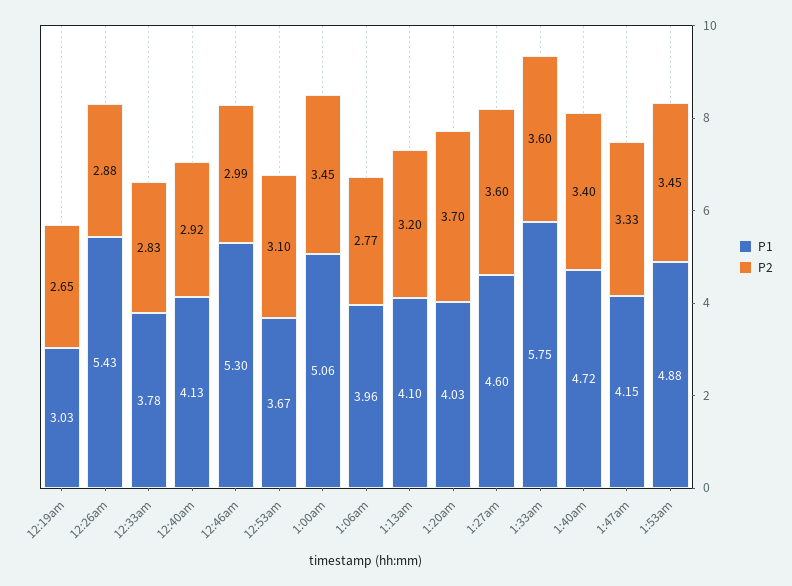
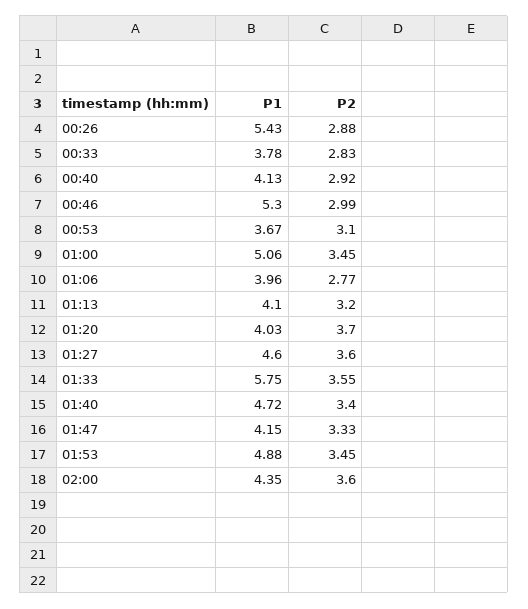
P1, 12:19am: 3.03 -> none
P2, 12:19am: 2.65 -> none
P2, 1:33am: 3.6 -> 3.55
P1, 02:00: none -> 4.35
P2, 02:00: none -> 3.6

